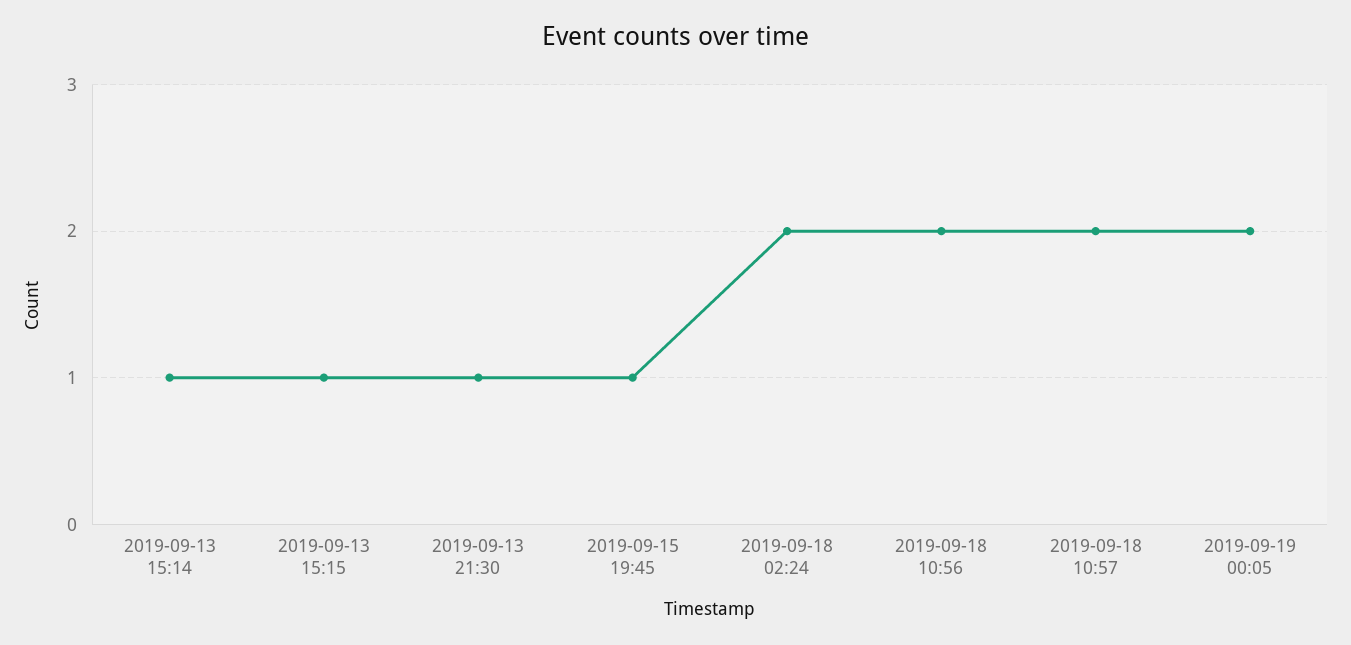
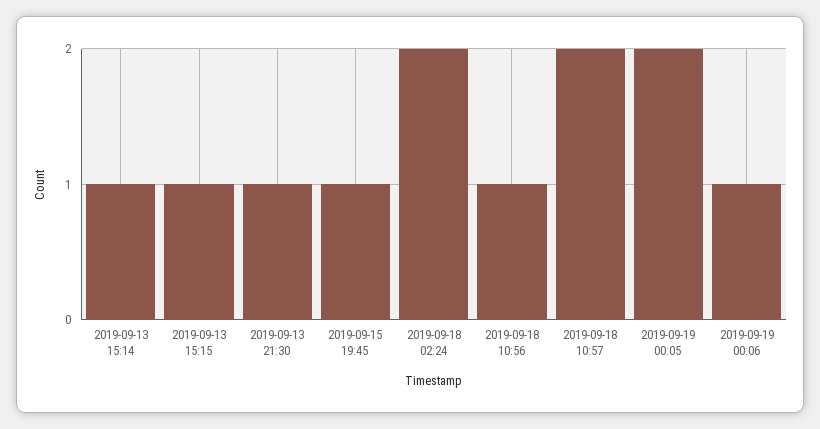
2019-09-18 10:56: 2 -> 1
2019-09-19 00:06: none -> 1

